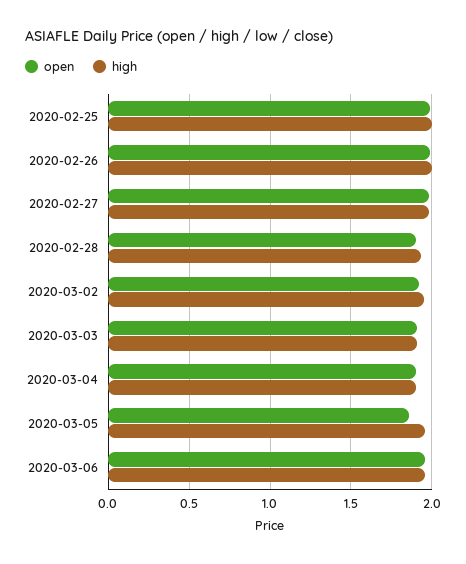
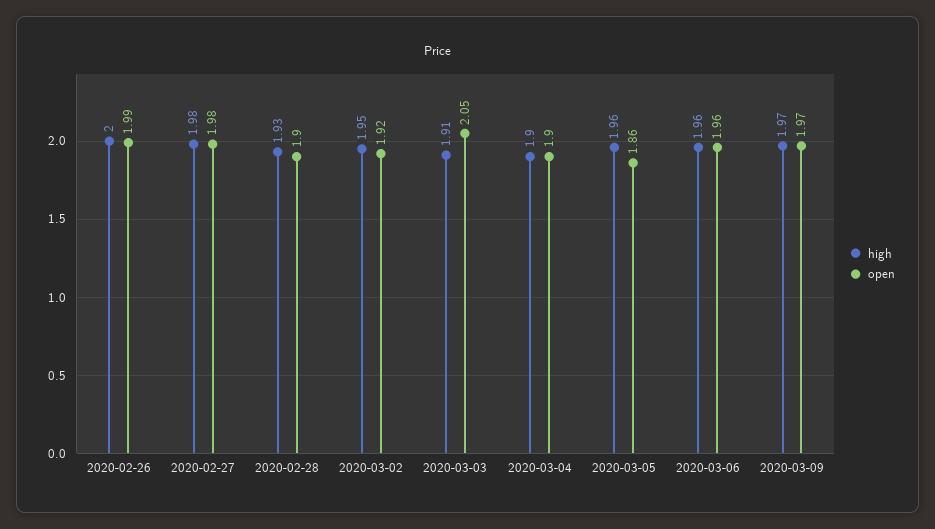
open, 2020-02-25: 2 -> none
high, 2020-02-25: 2 -> none
open, 2020-03-03: 1.9 -> 2.05
high, 2020-03-09: none -> 1.97
open, 2020-03-09: none -> 1.97

